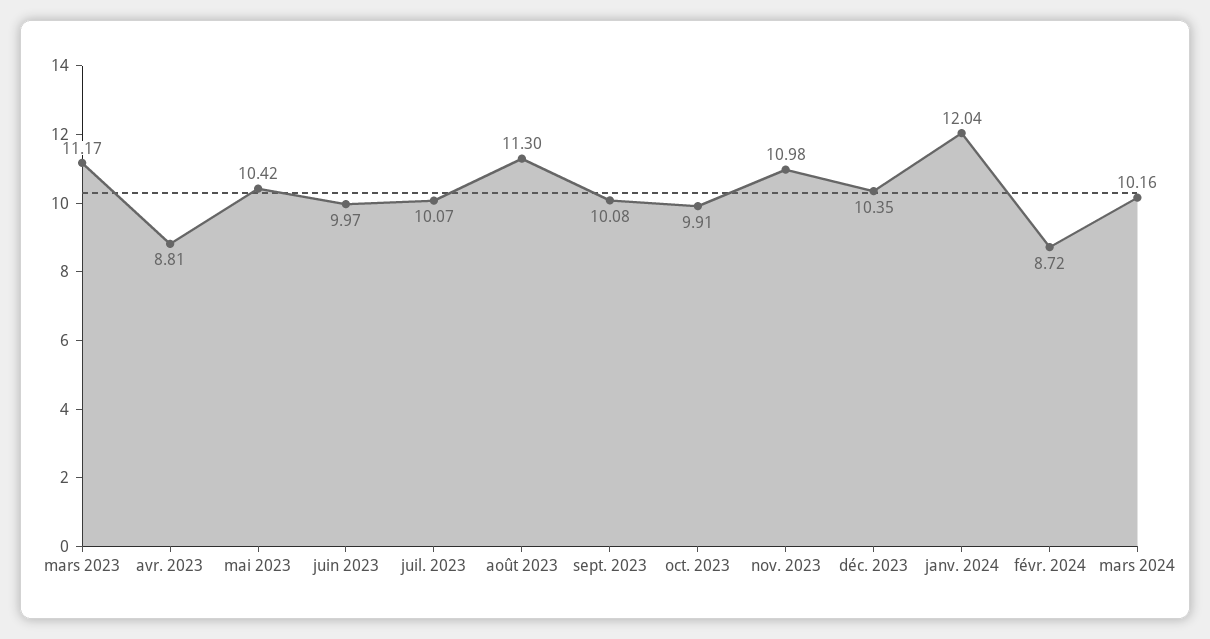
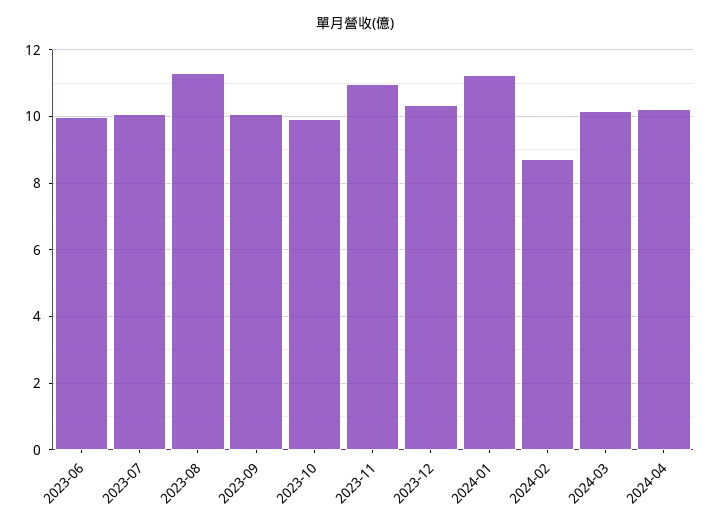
mars 2023: 11.17 -> none
avr. 2023: 8.81 -> none
mai 2023: 10.42 -> none
janv. 2024: 12.04 -> 11.2
2024-04: none -> 10.2

